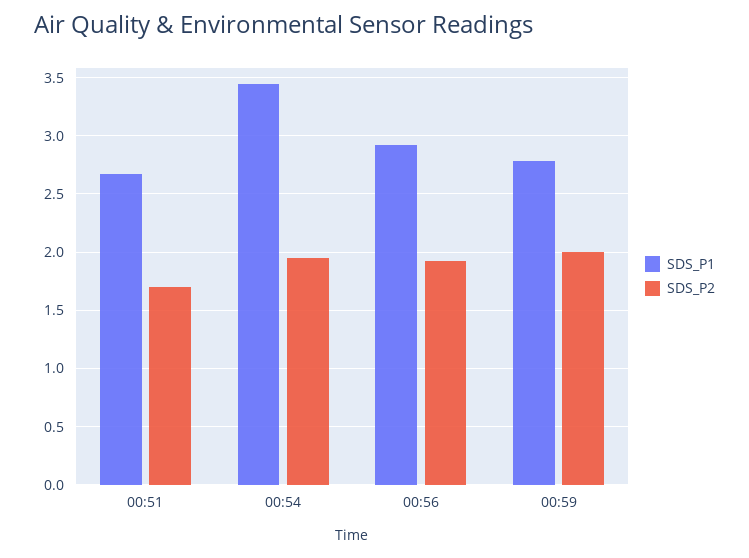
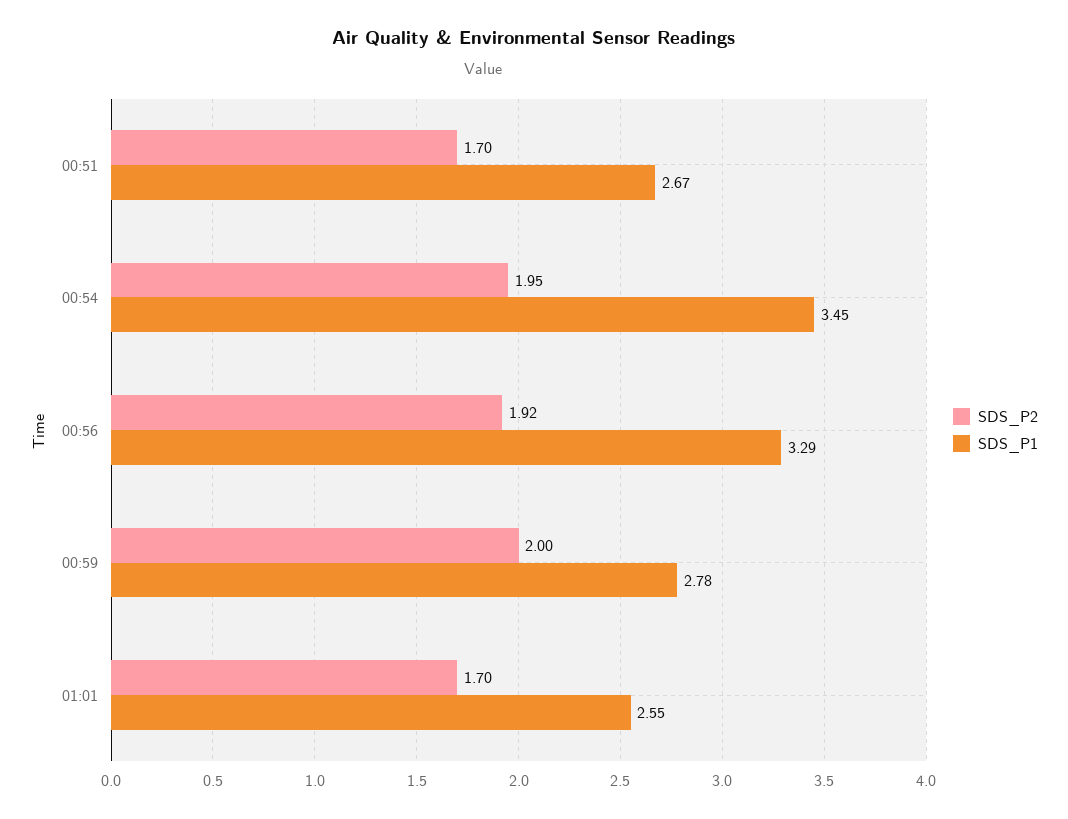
SDS_P1, 00:56: 2.9 -> 3.29
SDS_P2, 01:01: none -> 1.7
SDS_P1, 01:01: none -> 2.55

